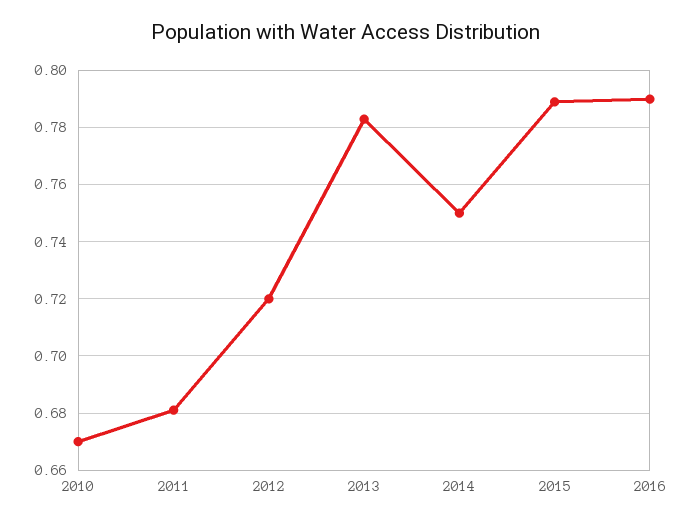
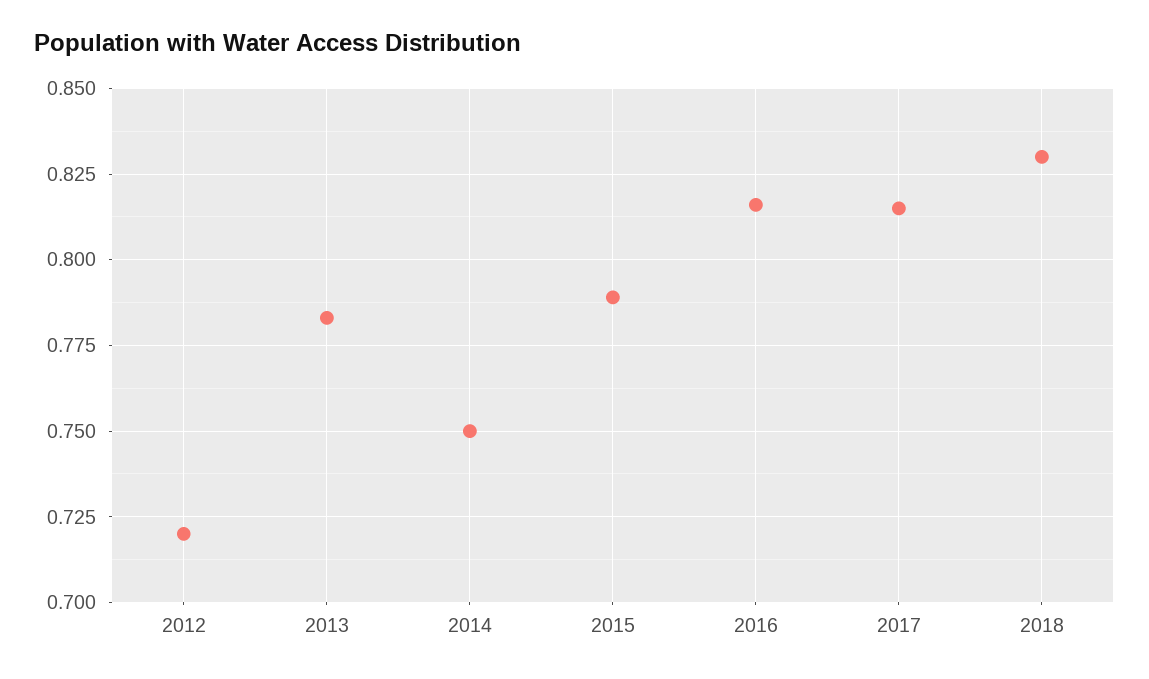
2010: 0.67 -> none
2011: 0.68 -> none
2016: 0.79 -> 0.815
2017: none -> 0.815
2018: none -> 0.83

